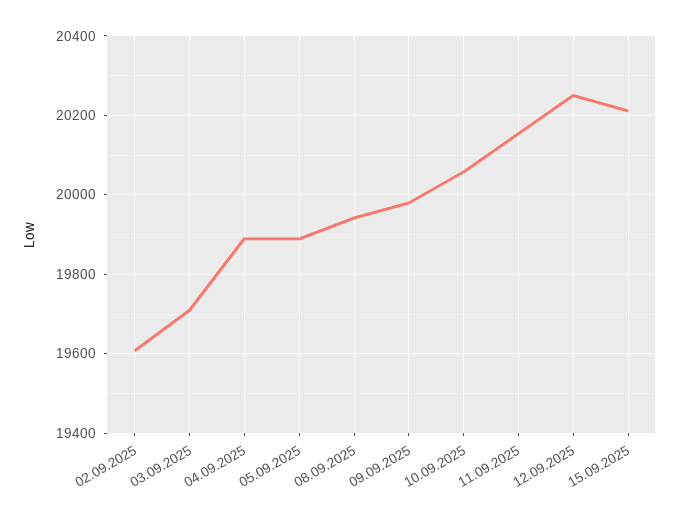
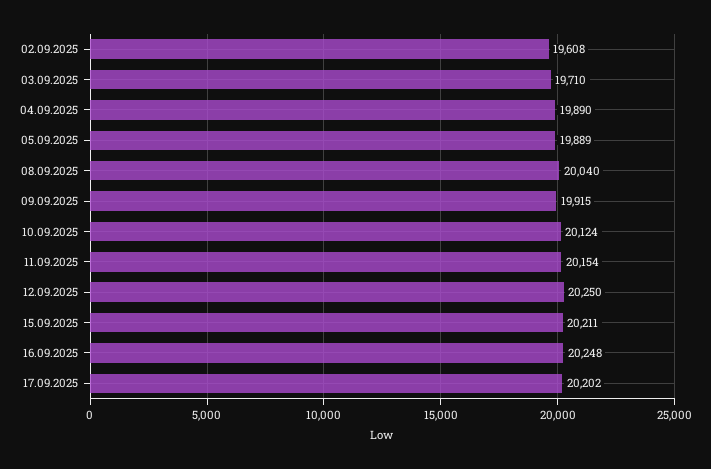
08.09.2025: 19940 -> 20040
09.09.2025: 19980 -> 19915
10.09.2025: 20060 -> 20124
16.09.2025: none -> 20248
17.09.2025: none -> 20202

